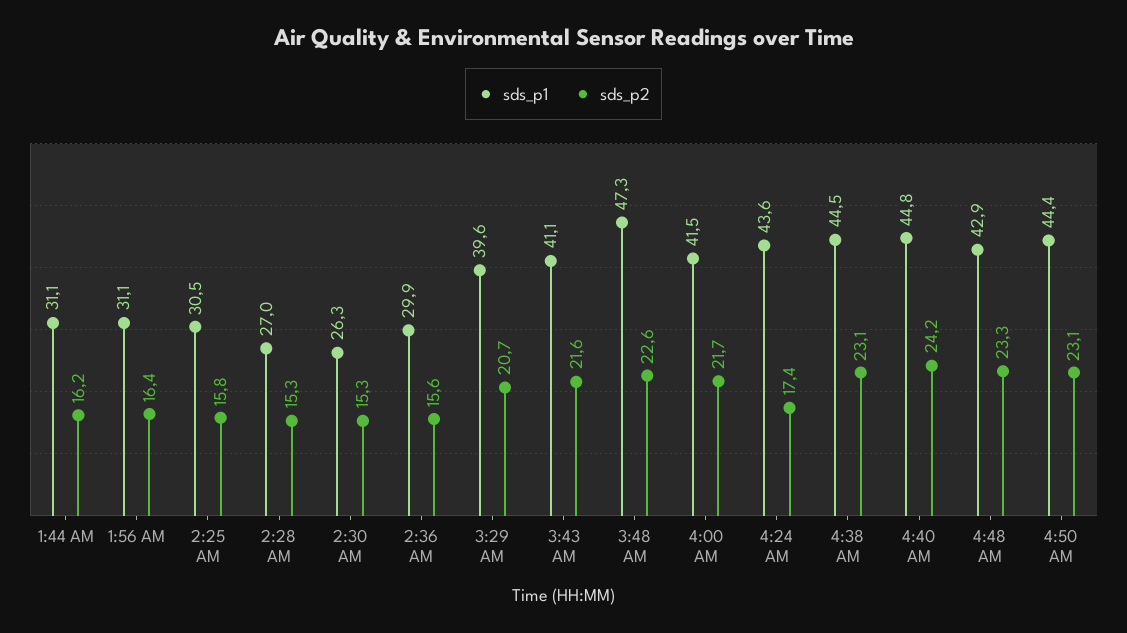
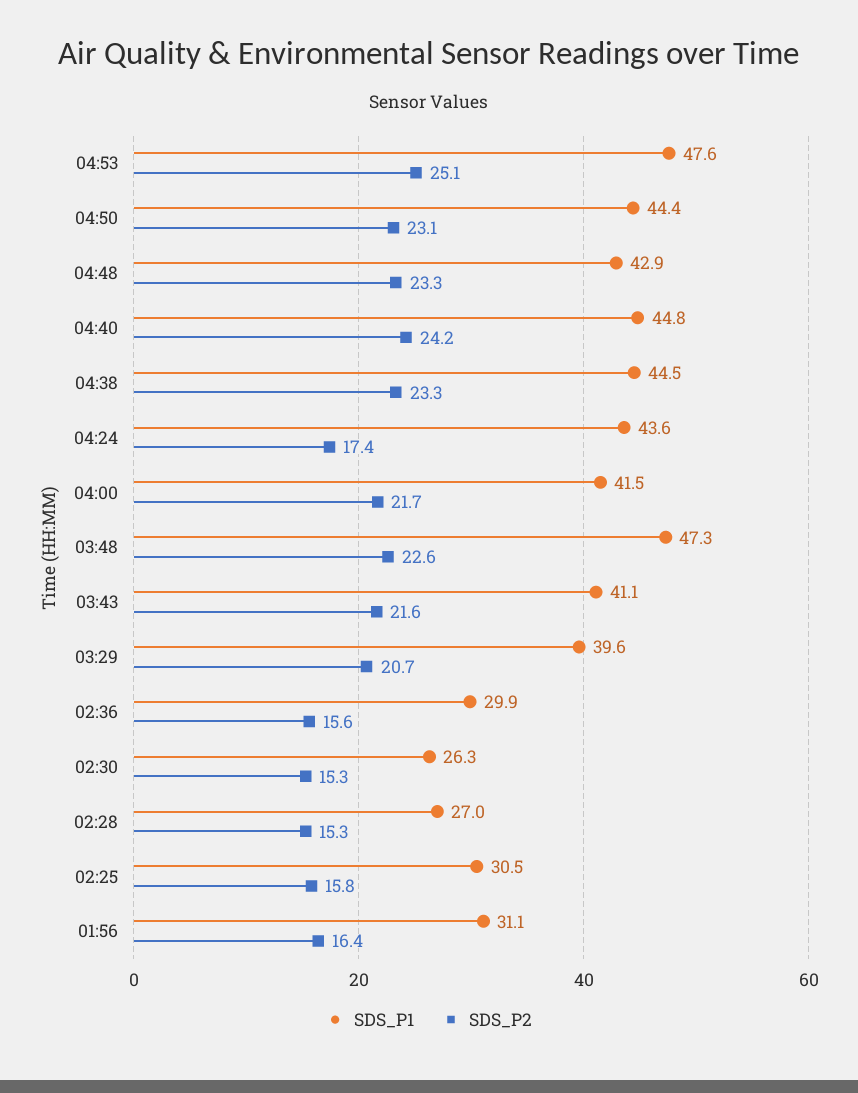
sds_p1, 1:44 AM: 31.1 -> none
sds_p2, 1:44 AM: 16.2 -> none
sds_p2, 4:38 AM: 23.1 -> 23.3
sds_p1, 04:53: none -> 47.6
sds_p2, 04:53: none -> 25.1

